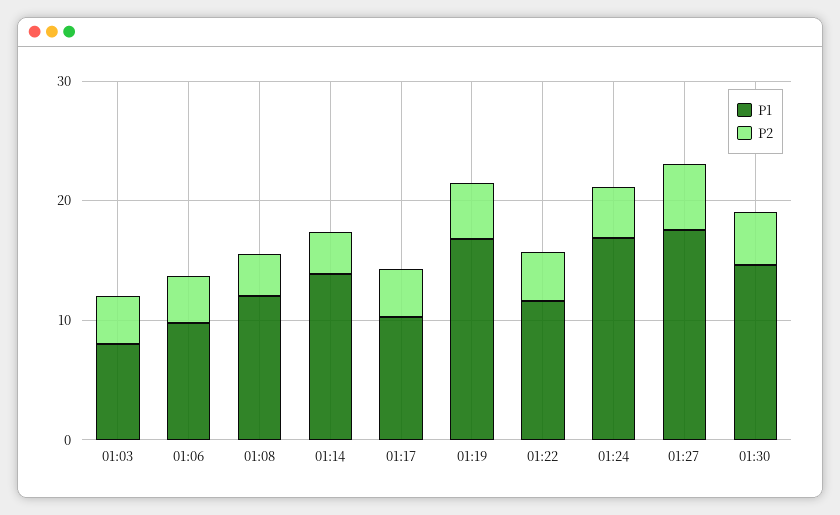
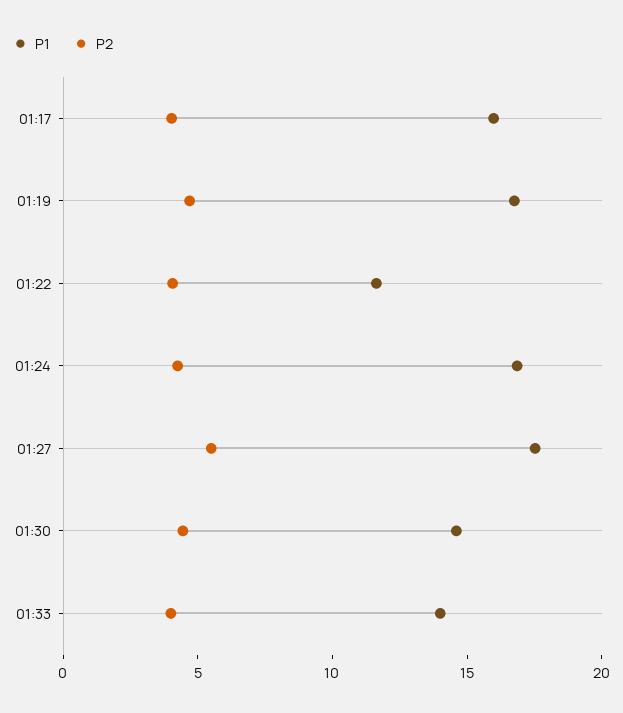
P1, 01:03: 8 -> none
P2, 01:03: 4 -> none
P1, 01:06: 10 -> none
P2, 01:06: 4 -> none
P1, 01:08: 12 -> none
P2, 01:08: 4 -> none
P1, 01:14: 14 -> none
P2, 01:14: 4 -> none
P1, 01:17: 10 -> 16
P1, 01:33: none -> 14
P2, 01:33: none -> 4

